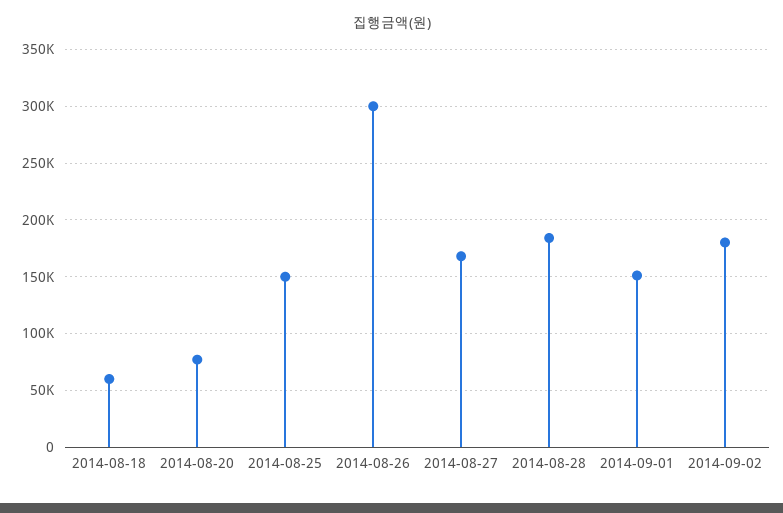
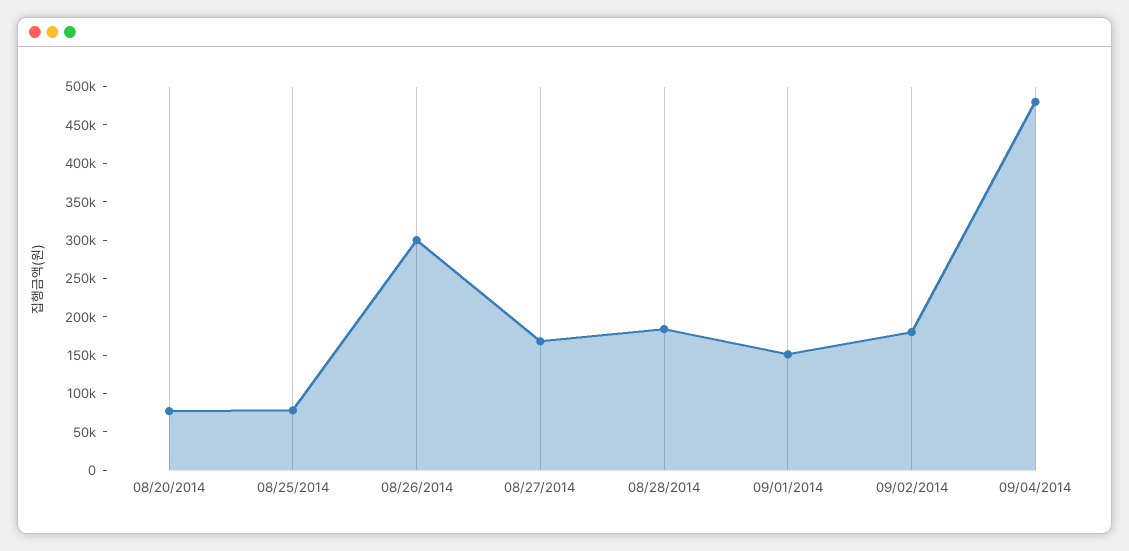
2014-08-18: 60000 -> none
2014-08-25: 150000 -> 75000
09/04/2014: none -> 475000

